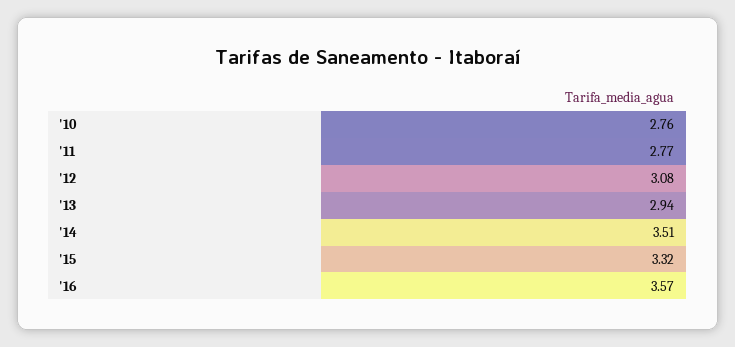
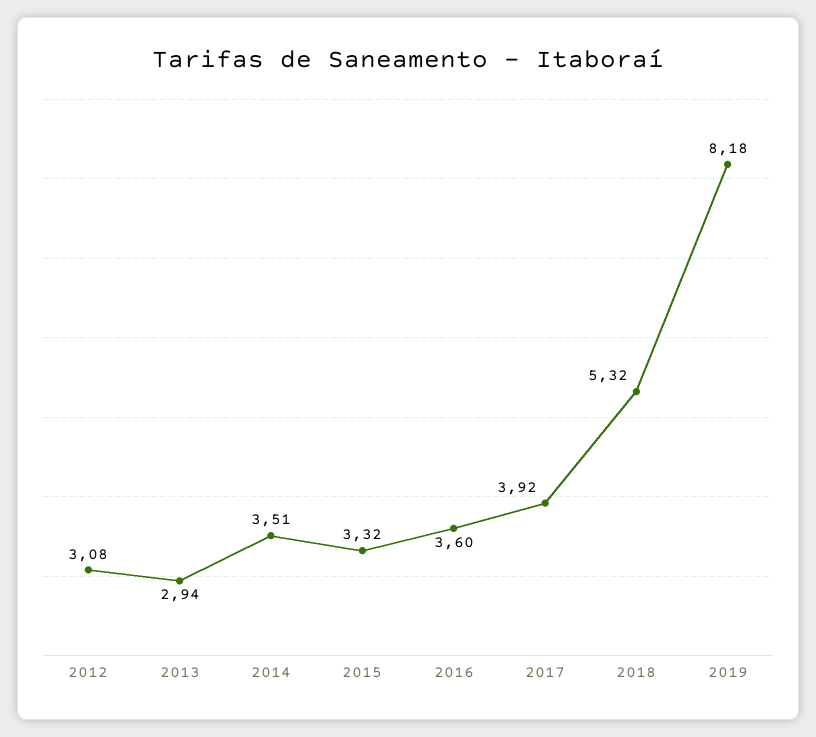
'10: 2.76 -> none
'11: 2.77 -> none
'16: 3.57 -> 3.6
2017: none -> 3.92
2018: none -> 5.32
2019: none -> 8.18

